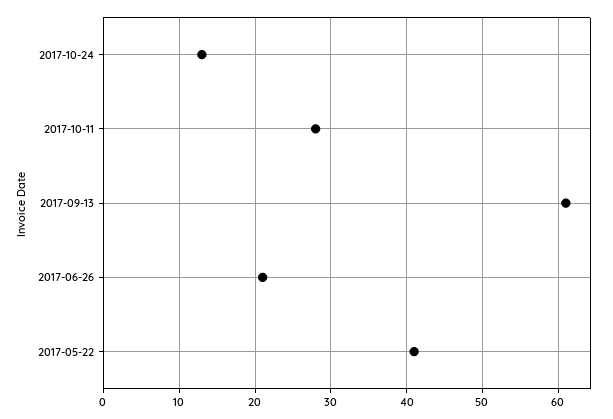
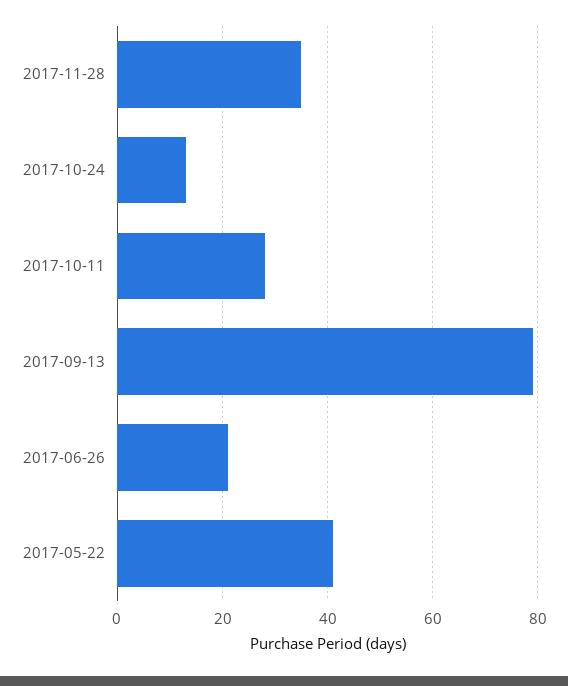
2017-09-13: 61 -> 80
2017-11-28: none -> 35

